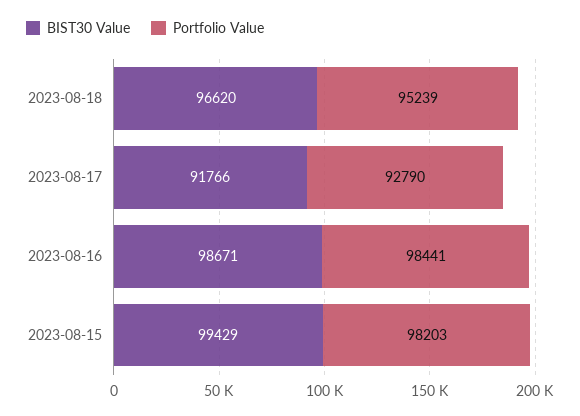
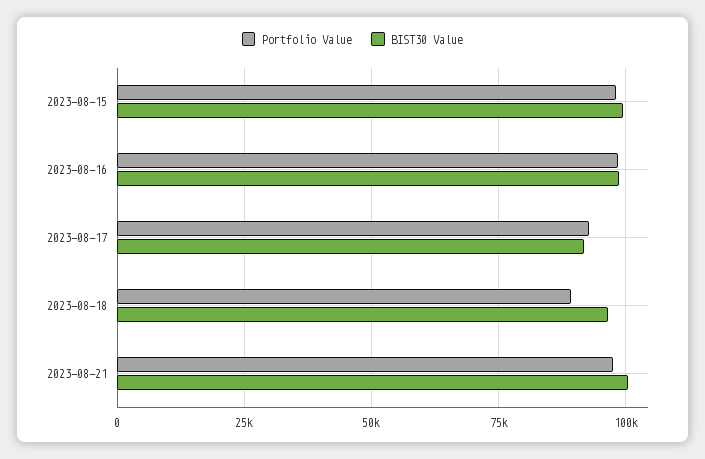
Portfolio Value, 2023-08-18: 95239 -> 90000
Portfolio Value, 2023-08-21: none -> 97500
BIST30 Value, 2023-08-21: none -> 100000

